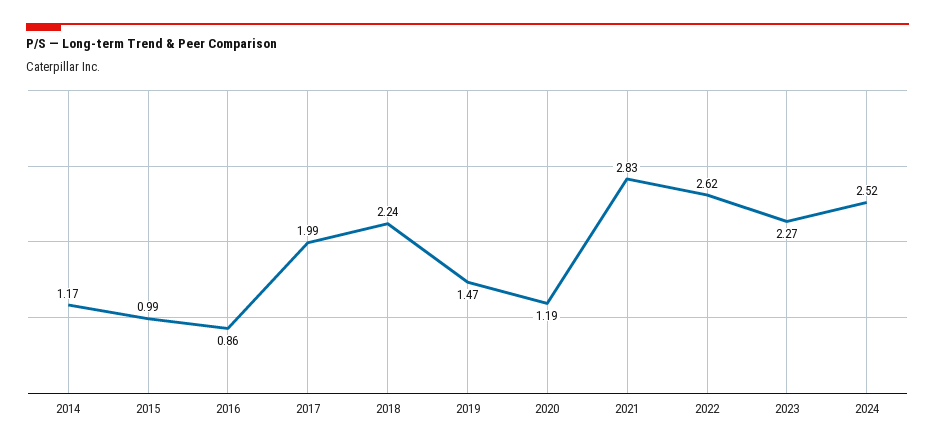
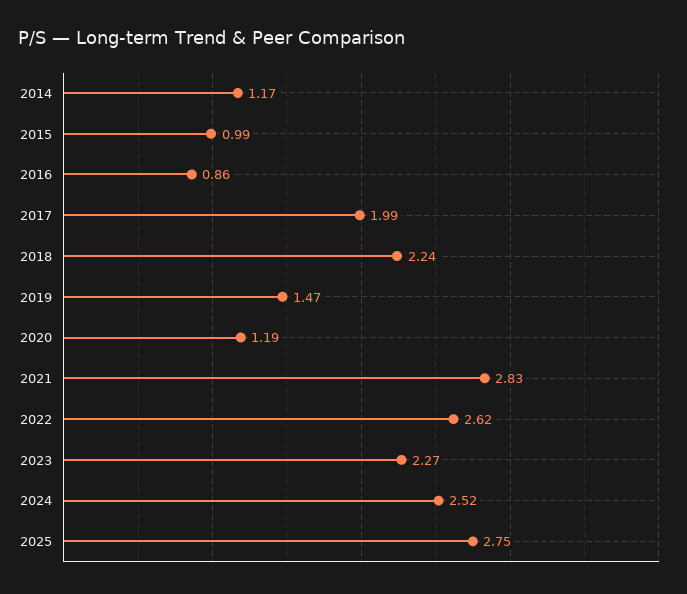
2025: none -> 2.75

